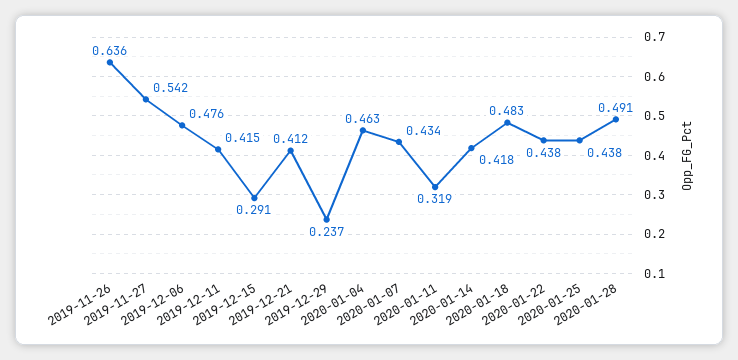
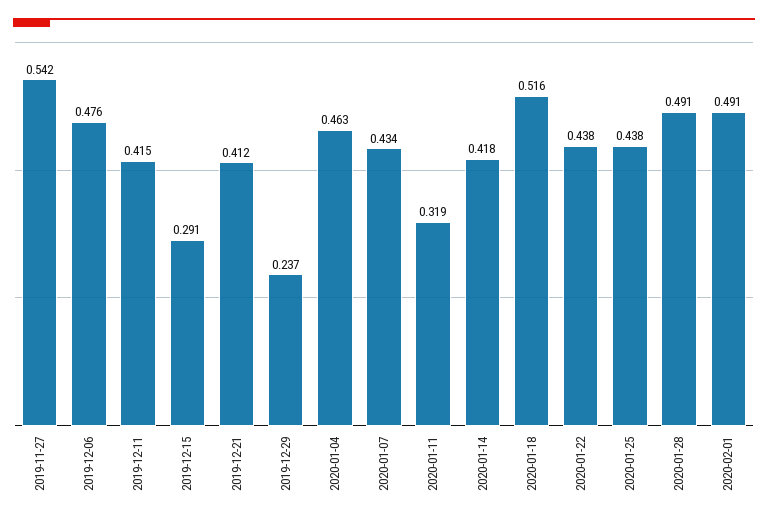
2019-11-26: 0.636 -> none
2020-01-18: 0.483 -> 0.516
2020-02-01: none -> 0.491

